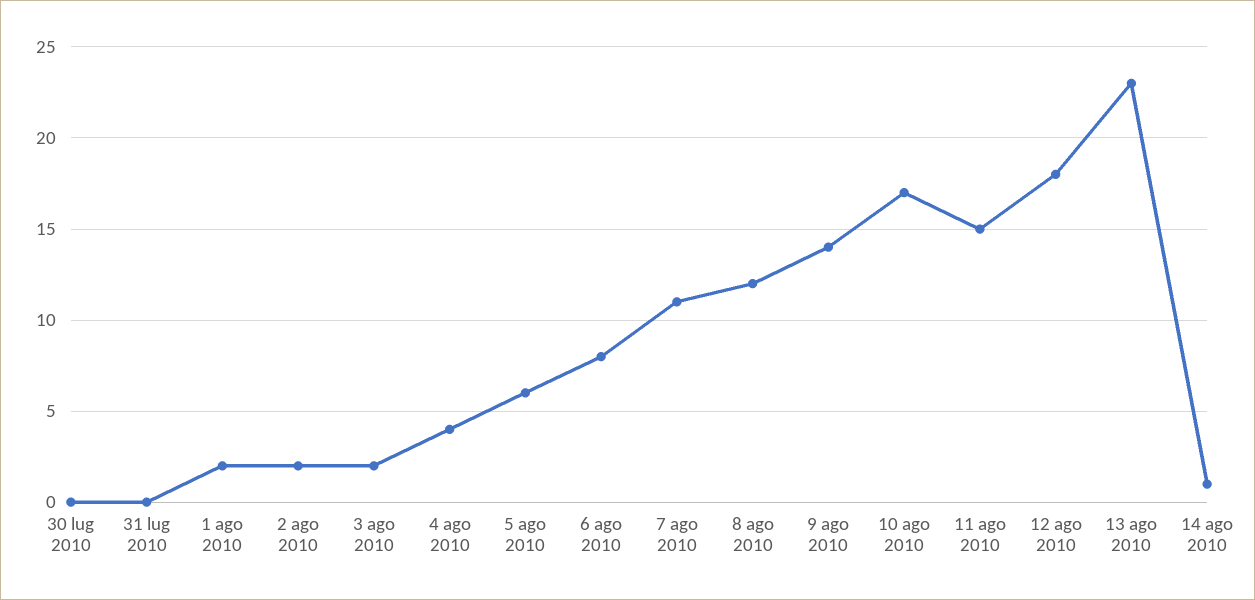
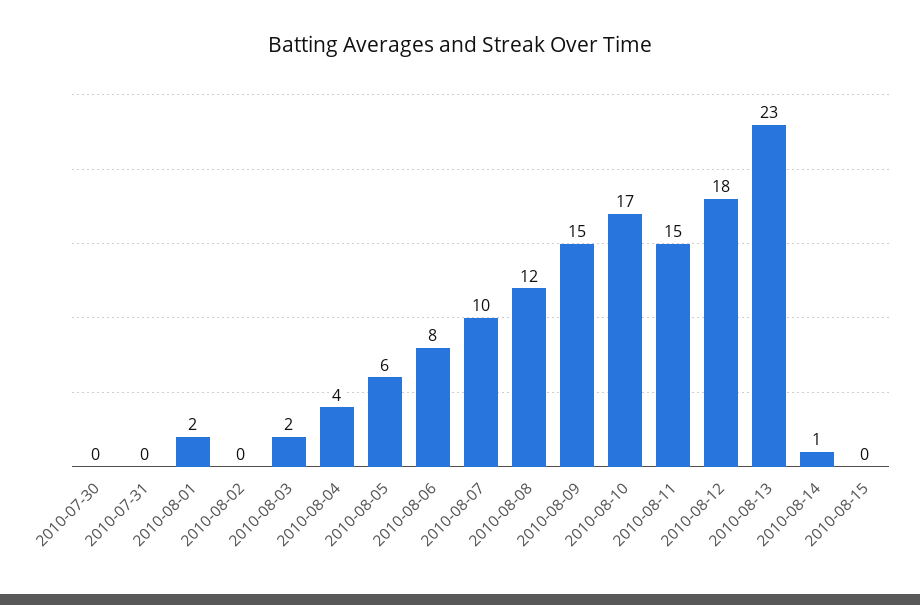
2 ago 2010: 2 -> 0
7 ago 2010: 11 -> 10
9 ago 2010: 14 -> 15
2010-08-15: none -> 0

